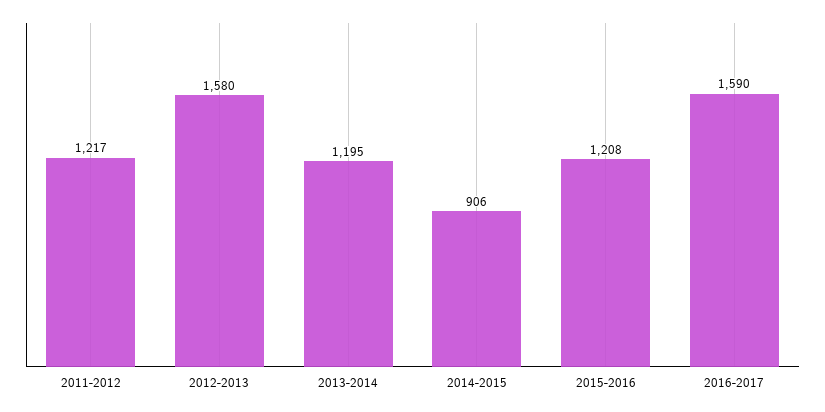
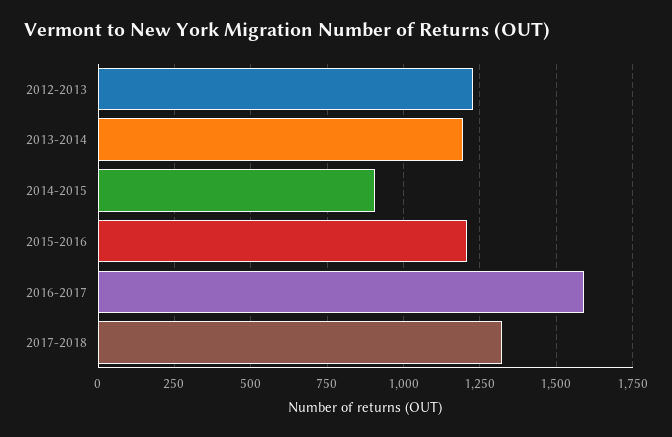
2011-2012: 1217 -> none
2012-2013: 1580 -> 1225
2017-2018: none -> 1325

